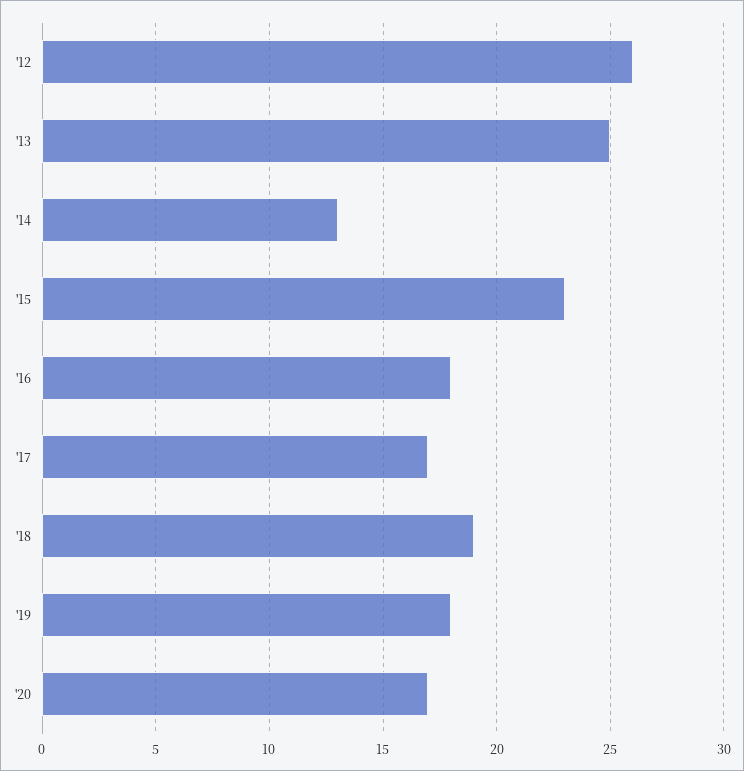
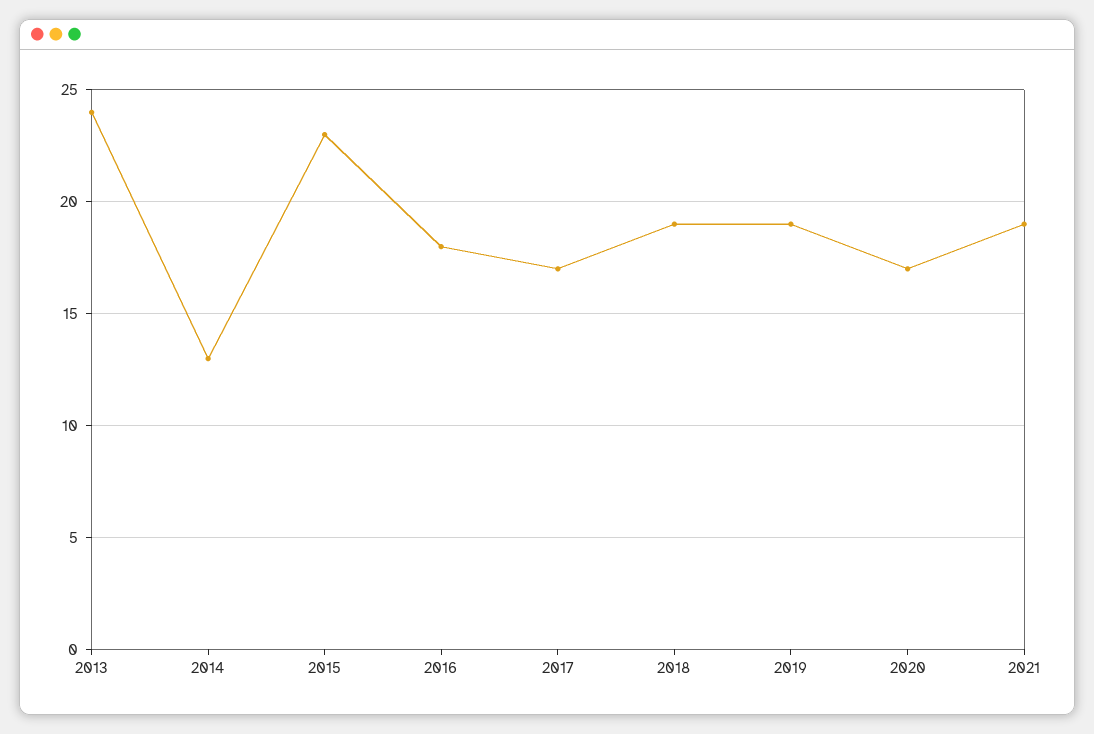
'12: 26 -> none
'13: 25 -> 24
'19: 18 -> 19
2021: none -> 19

